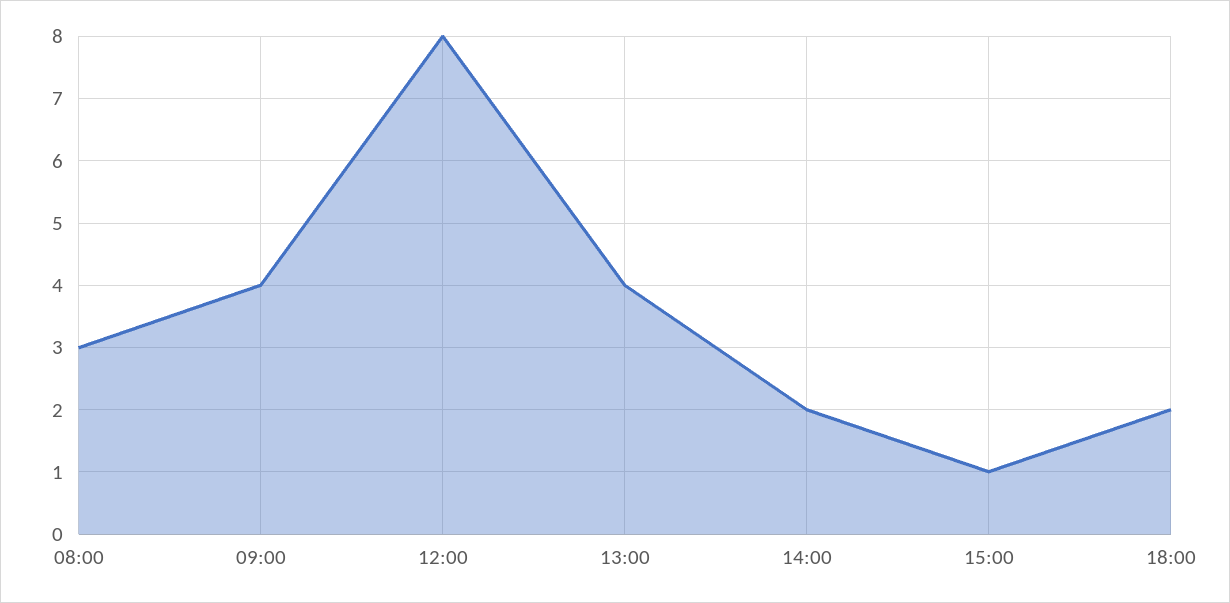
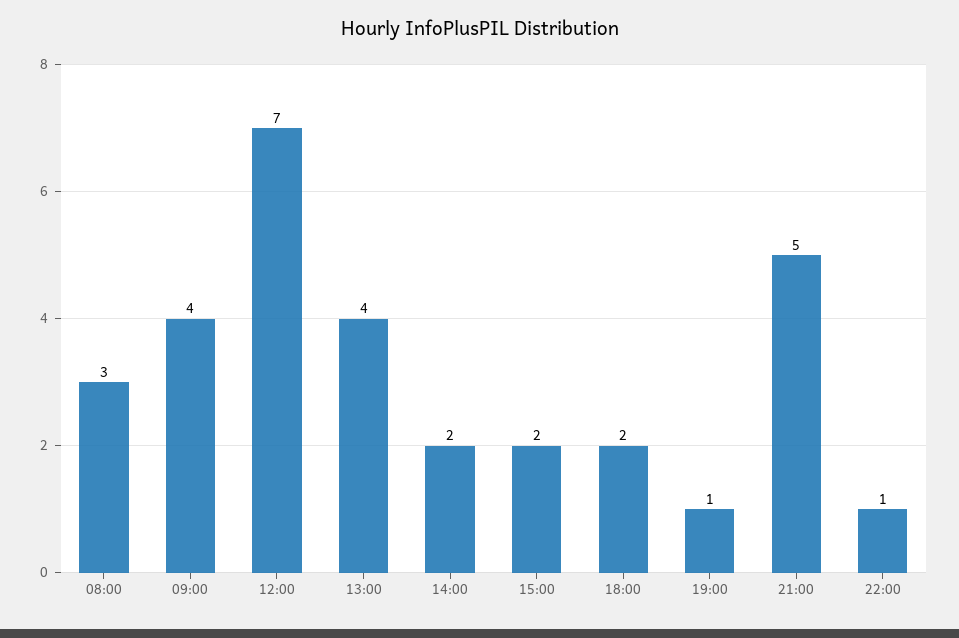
12:00: 8 -> 7
15:00: 1 -> 2
19:00: none -> 1
21:00: none -> 5
22:00: none -> 1

